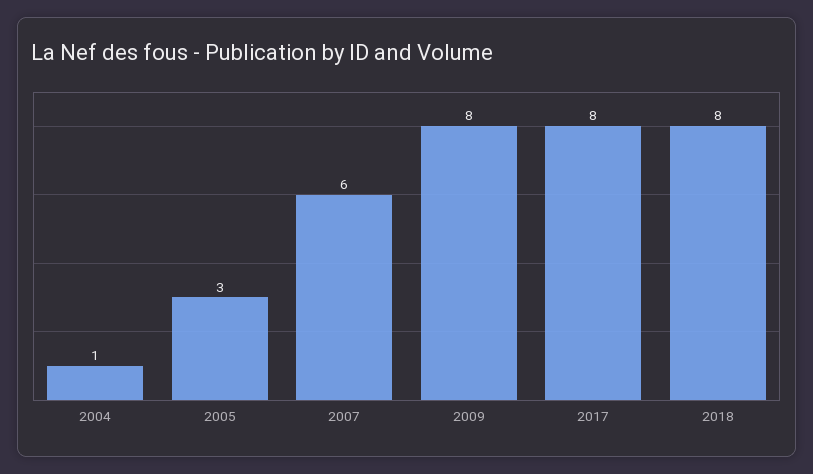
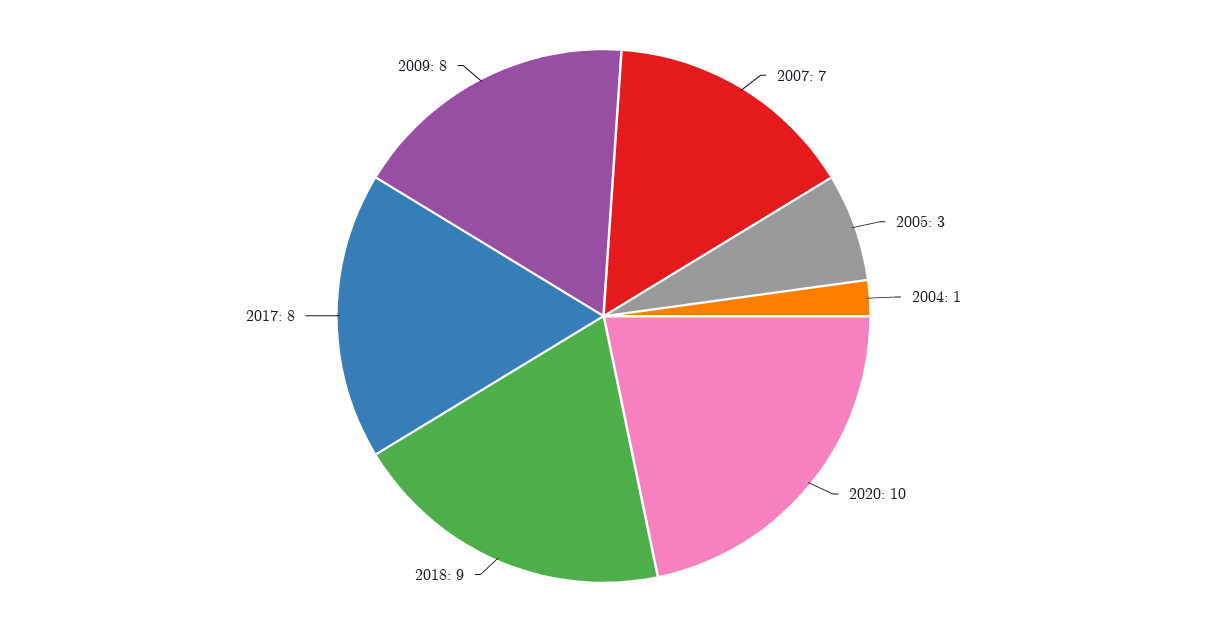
2007: 6 -> 7
2018: 8 -> 9
2020: none -> 10

